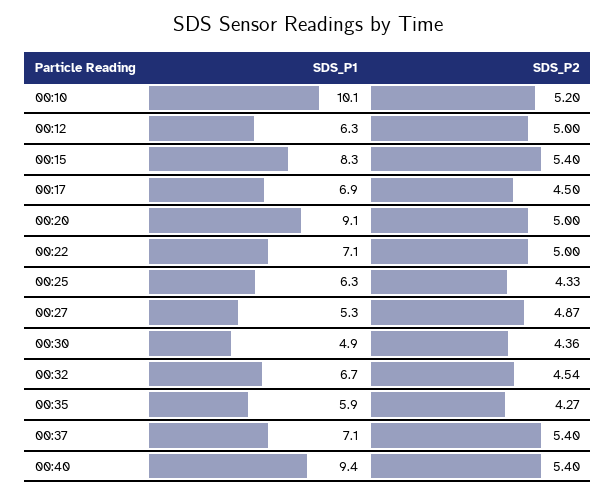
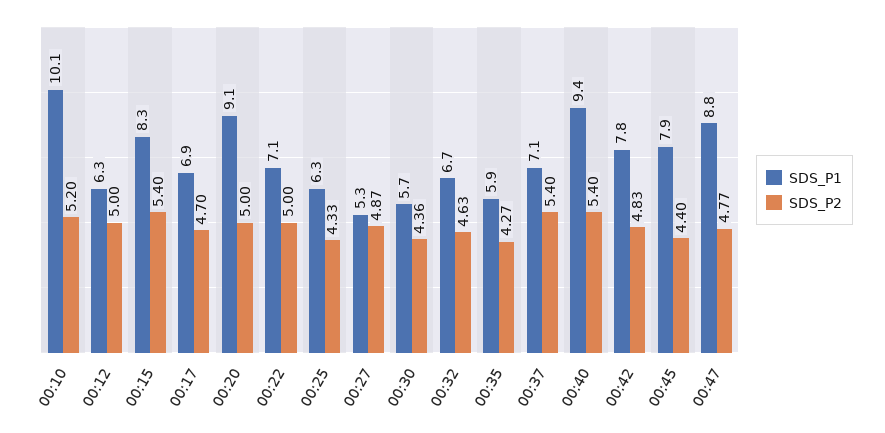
SDS_P2, 00:17: 4.5 -> 4.7
SDS_P1, 00:30: 4.9 -> 5.7
SDS_P2, 00:32: 4.54 -> 4.63
SDS_P1, 00:42: none -> 7.8
SDS_P2, 00:42: none -> 4.83
SDS_P1, 00:45: none -> 7.9
SDS_P2, 00:45: none -> 4.4
SDS_P1, 00:47: none -> 8.8
SDS_P2, 00:47: none -> 4.77

